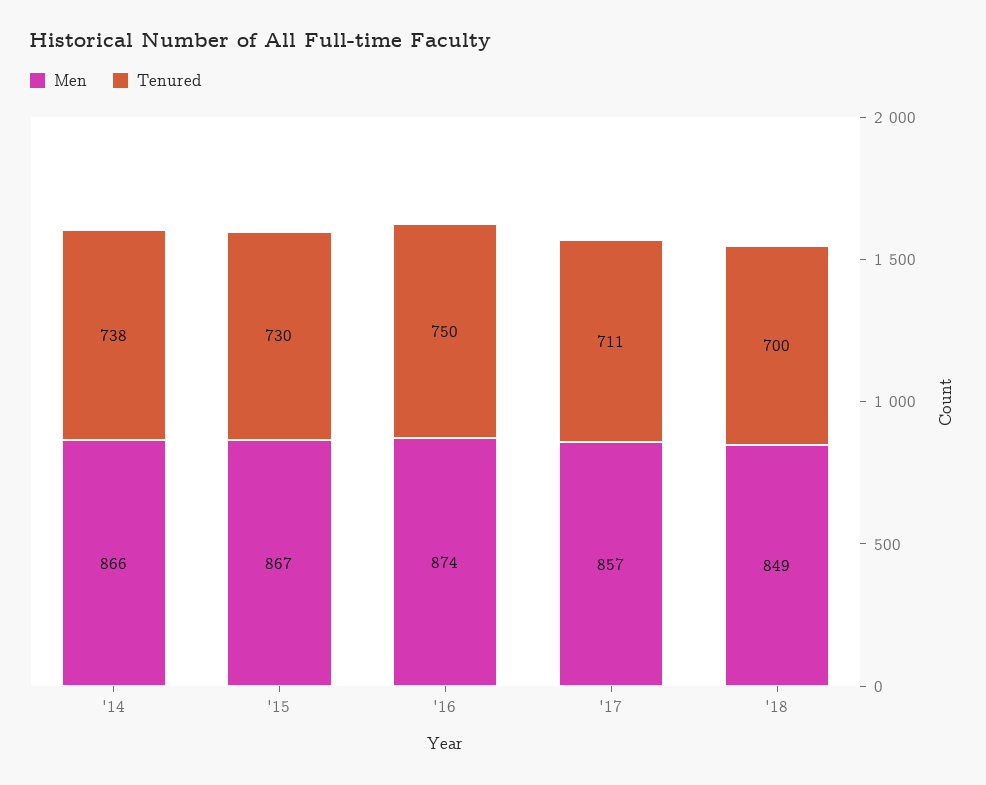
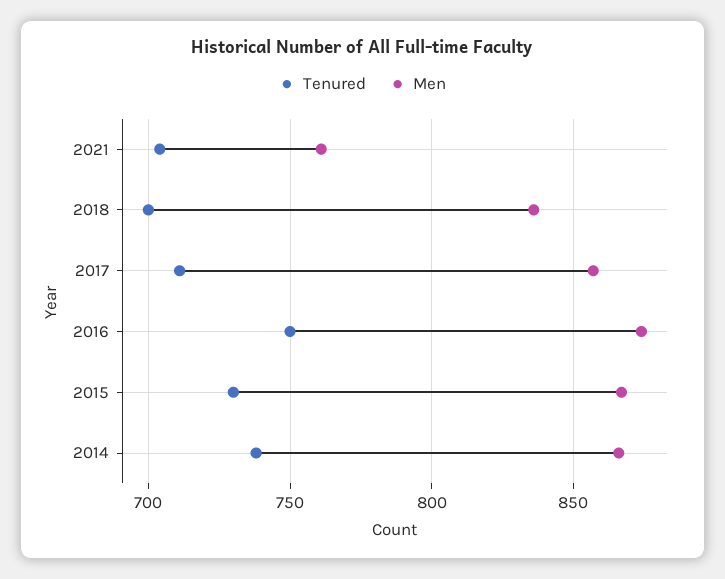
Men, '18: 849 -> 835
Tenured, 2021: none -> 705
Men, 2021: none -> 760

